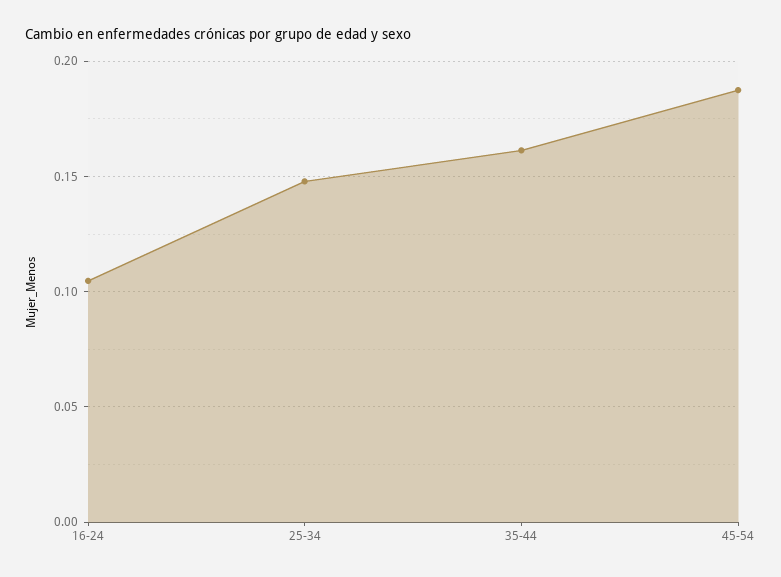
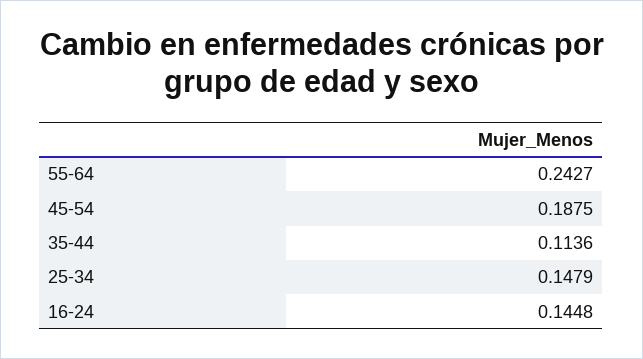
16-24: 0.105 -> 0.1448
35-44: 0.16 -> 0.1136
55-64: none -> 0.2427

